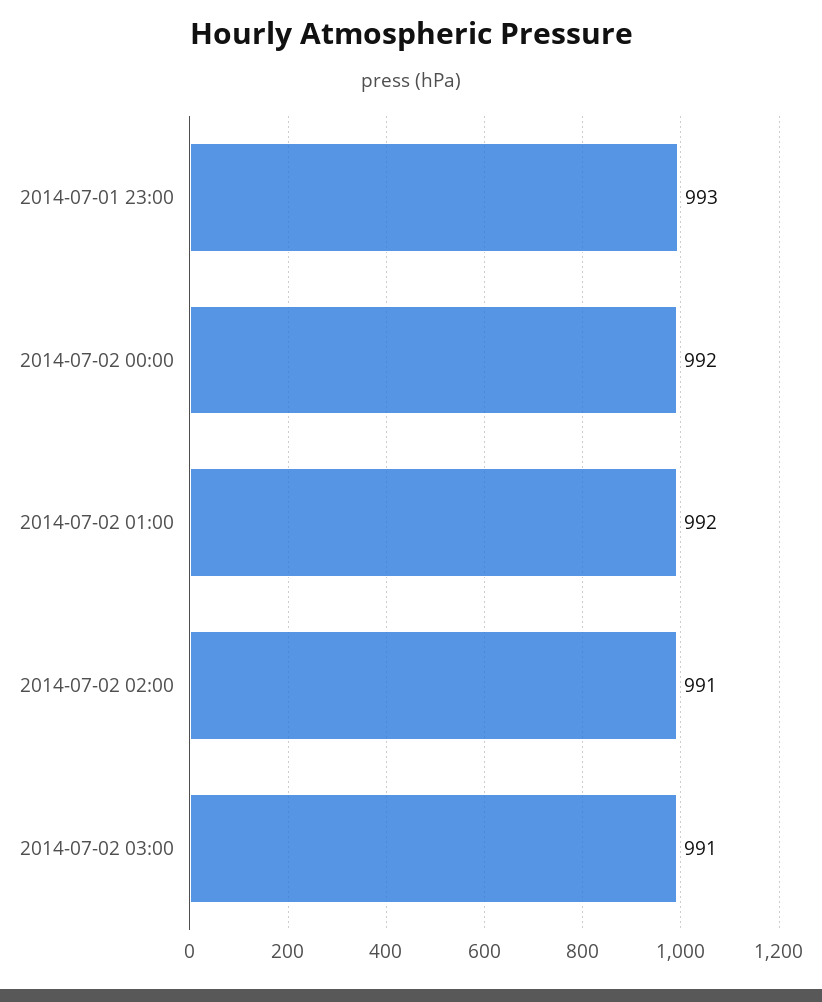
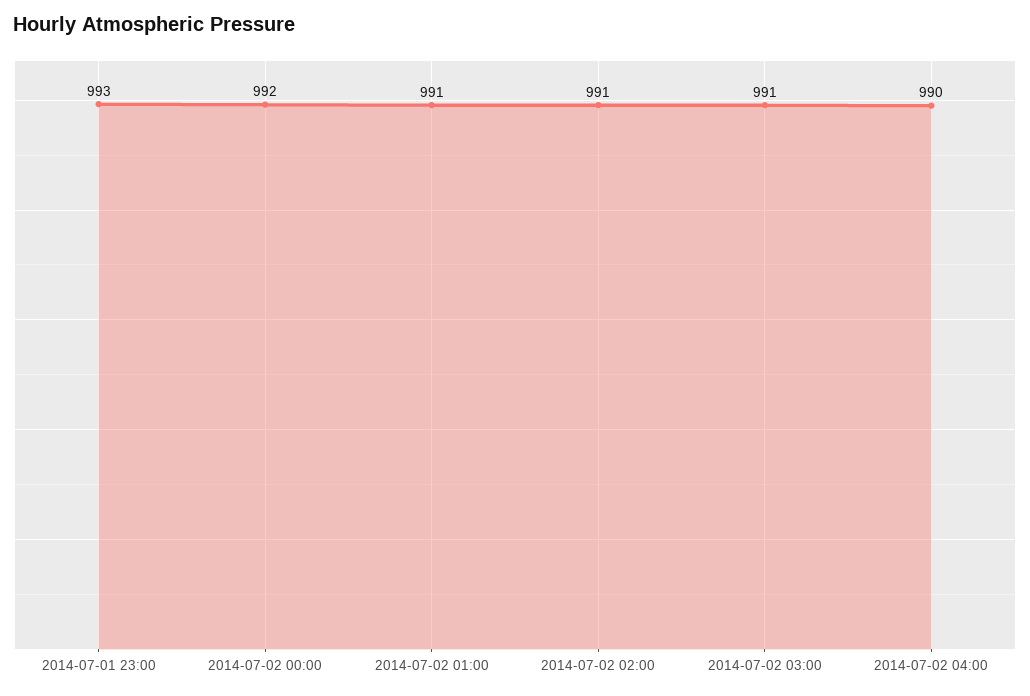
2014-07-02 01:00: 992 -> 991
2014-07-02 04:00: none -> 990

